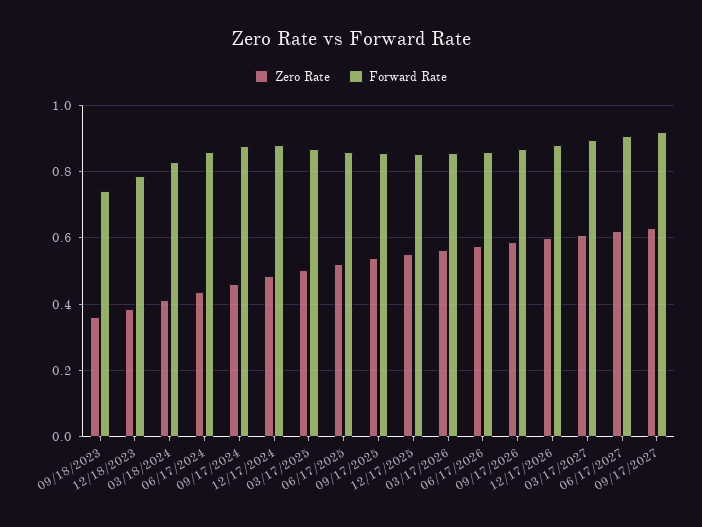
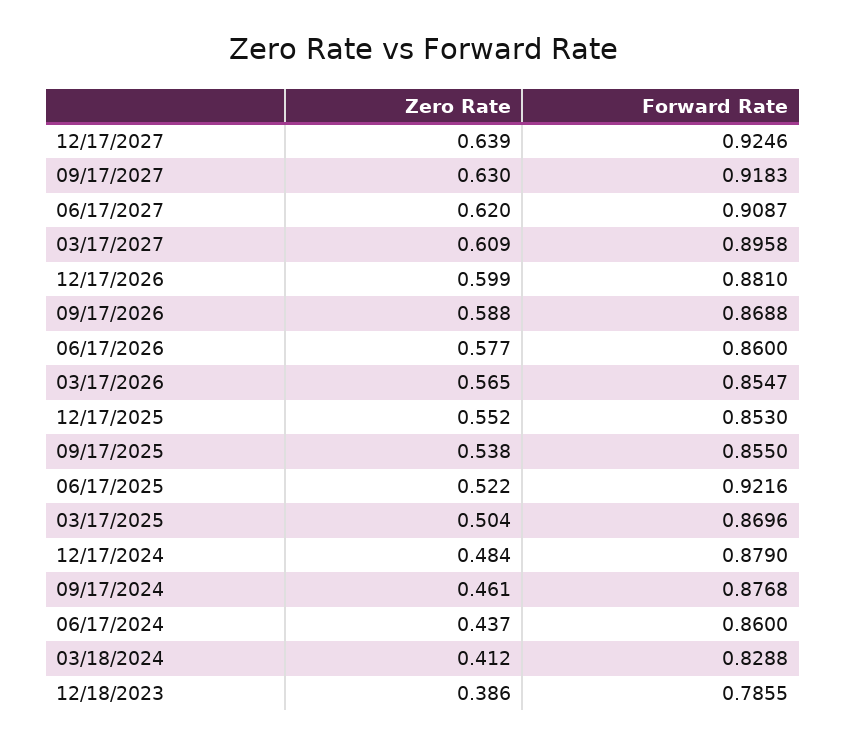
Zero Rate, 09/18/2023: 0.36 -> none
Forward Rate, 09/18/2023: 0.74 -> none
Forward Rate, 06/17/2025: 0.86 -> 0.9216
Zero Rate, 12/17/2027: none -> 0.639
Forward Rate, 12/17/2027: none -> 0.9246

